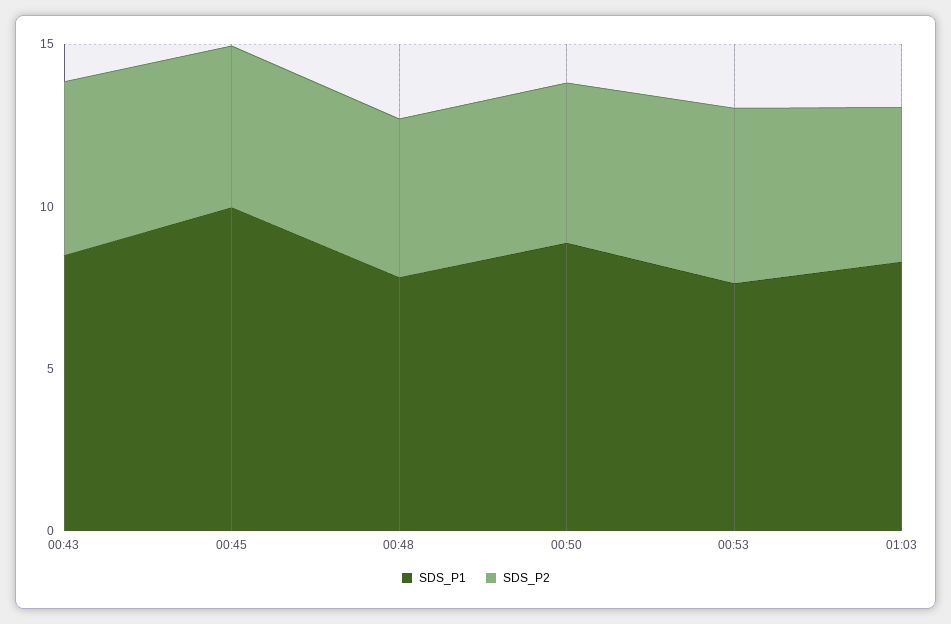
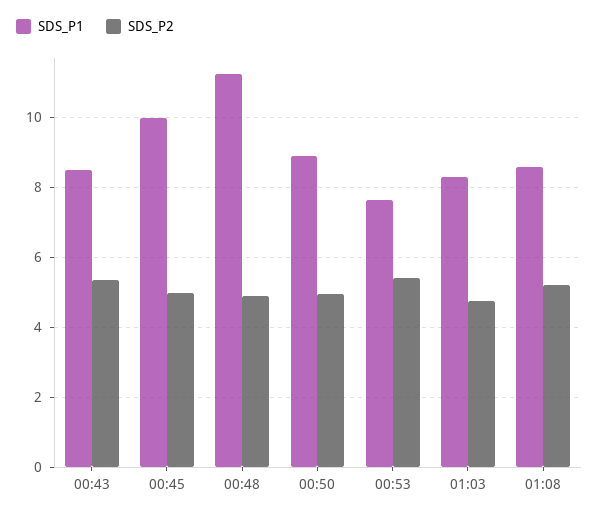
SDS_P1, 00:48: 8 -> 11.2
SDS_P1, 01:08: none -> 8.6
SDS_P2, 01:08: none -> 5.2

